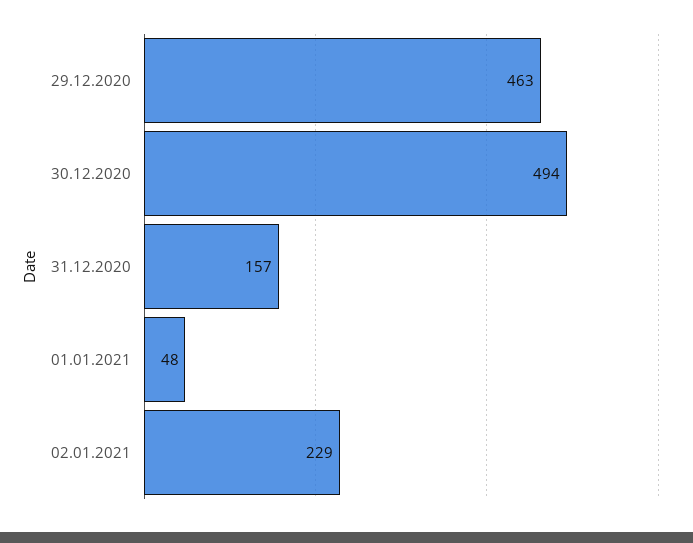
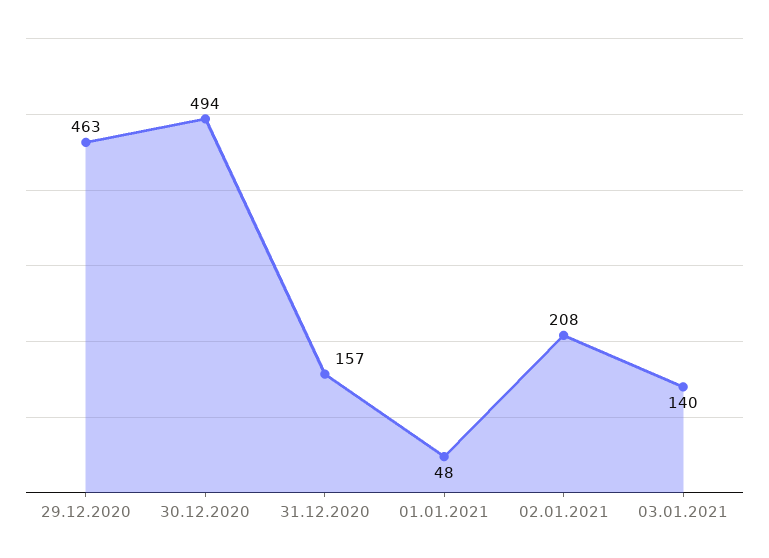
02.01.2021: 229 -> 208
03.01.2021: none -> 140

